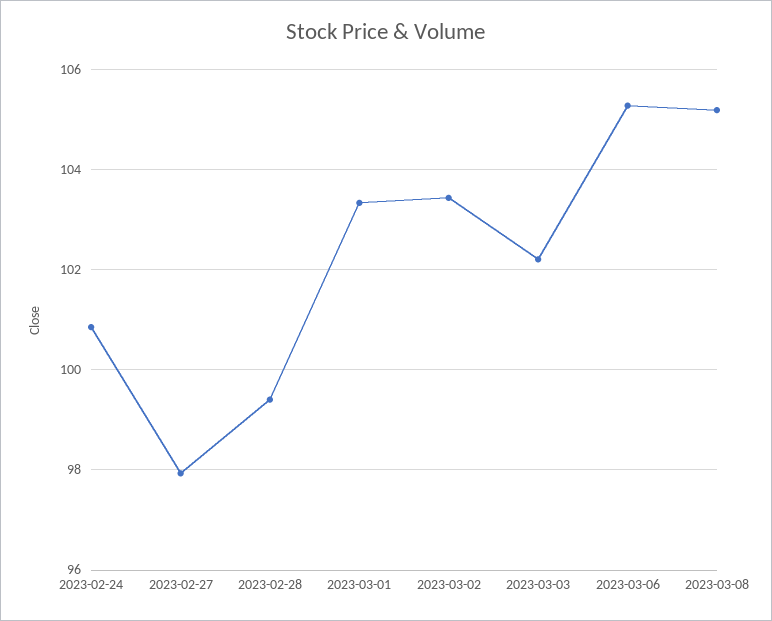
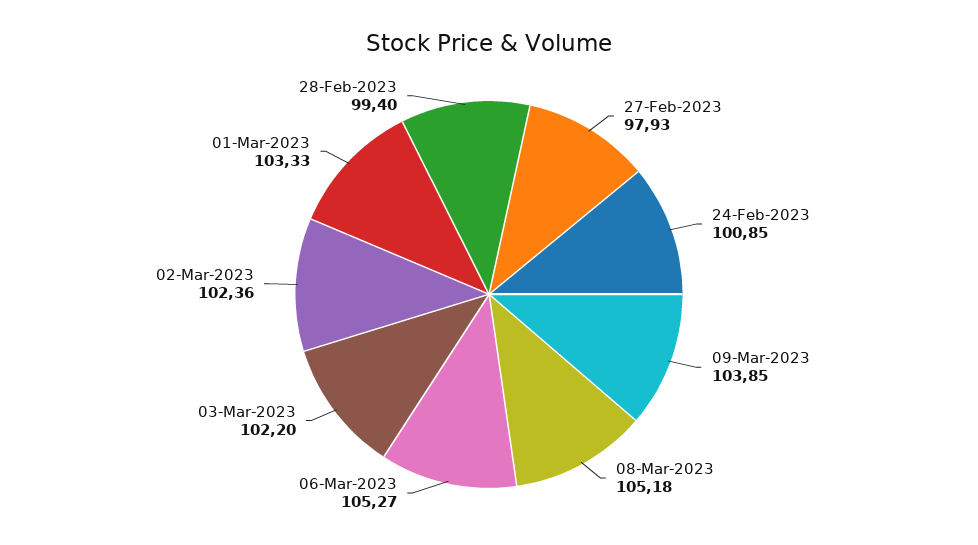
2023-03-02: 103.4 -> 102.36
09-Mar-2023: none -> 103.85

